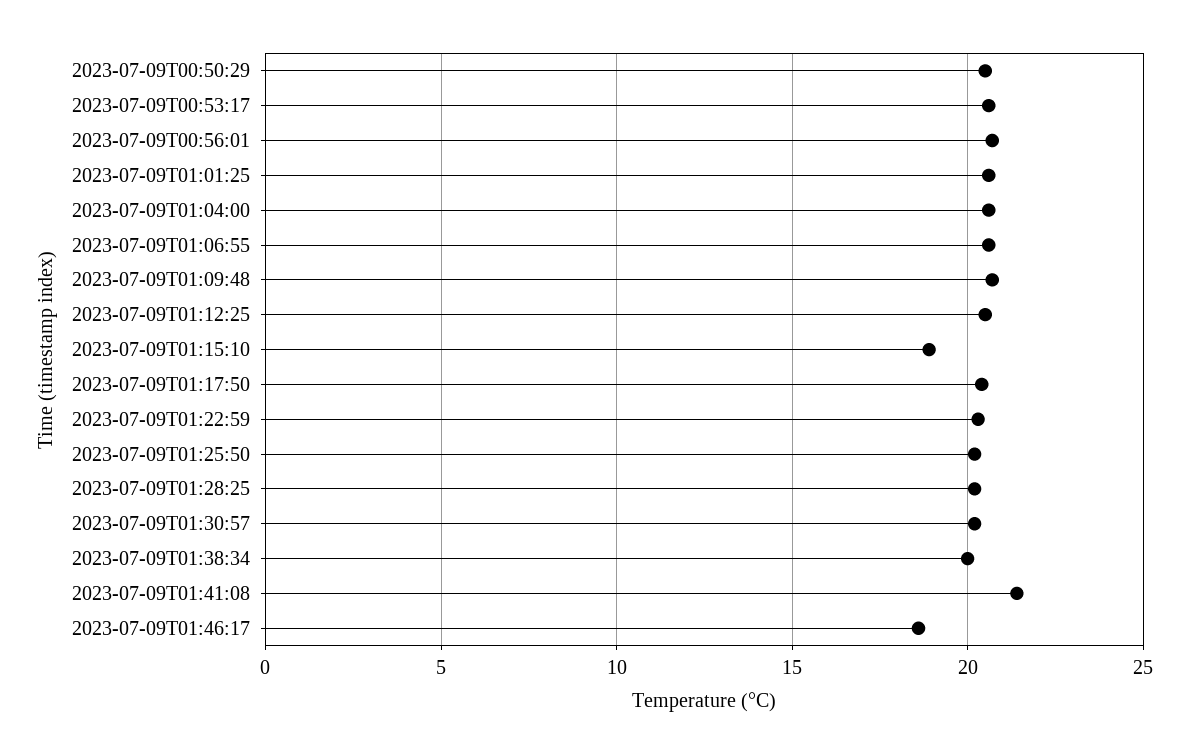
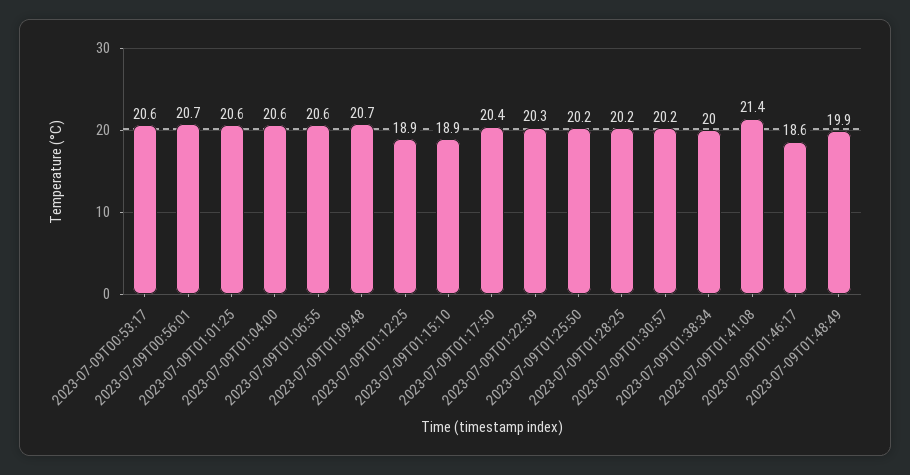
2023-07-09T00:50:29: 20.5 -> none
2023-07-09T01:12:25: 20.5 -> 18.9
2023-07-09T01:48:49: none -> 19.9

